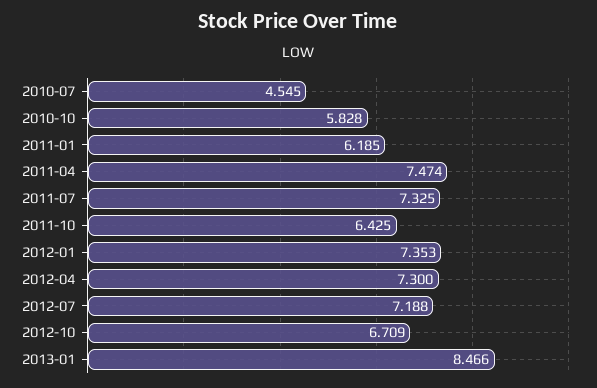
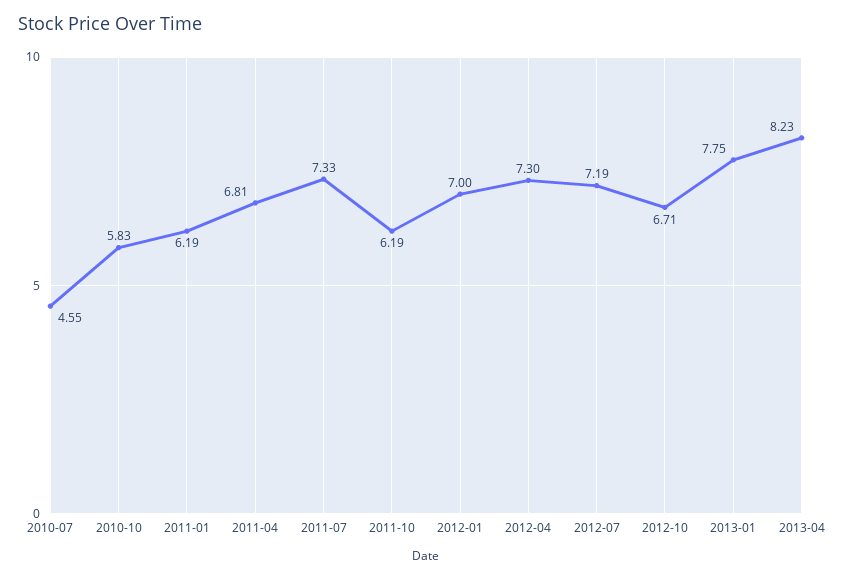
2011-04: 7.474 -> 6.81
2011-10: 6.425 -> 6.19
2012-01: 7.353 -> 7
2013-01: 8.466 -> 7.75
2013-04: none -> 8.23

